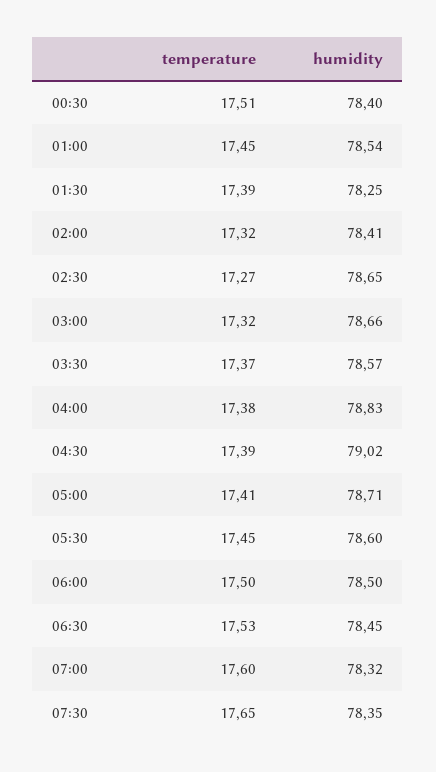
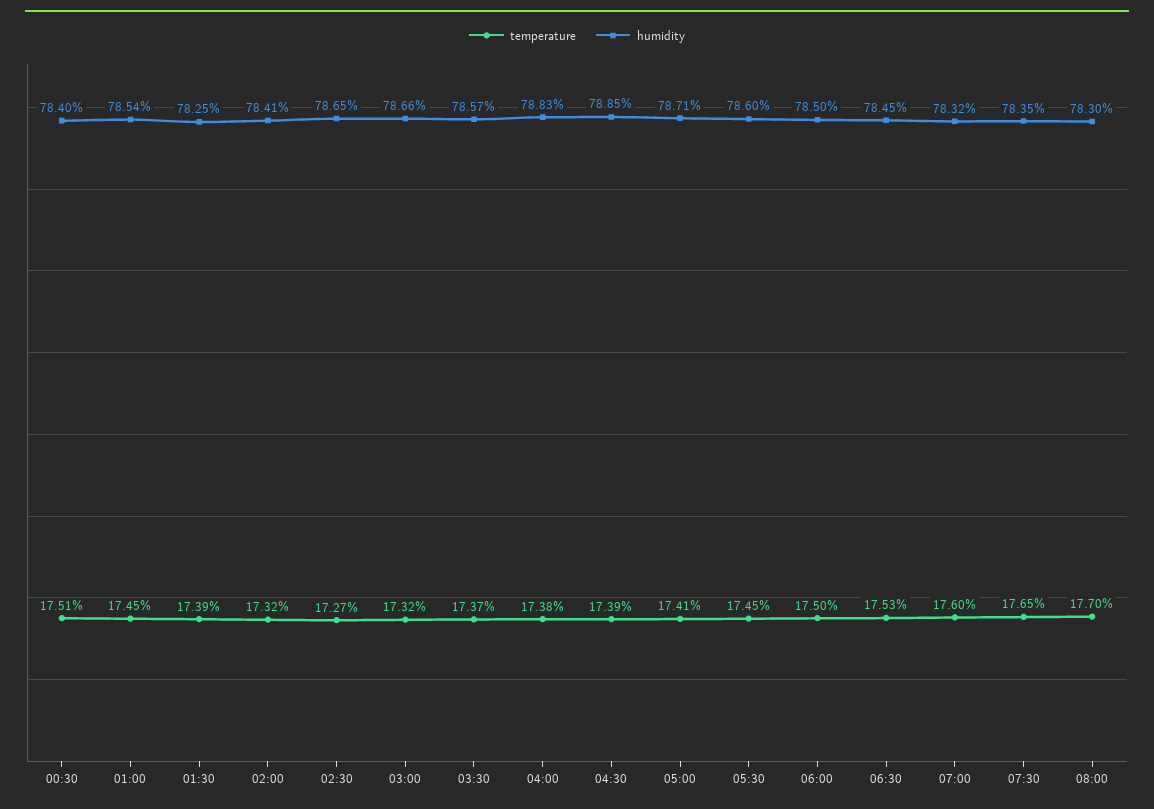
humidity, 04:30: 79.02 -> 78.85
temperature, 08:00: none -> 17.7
humidity, 08:00: none -> 78.3

